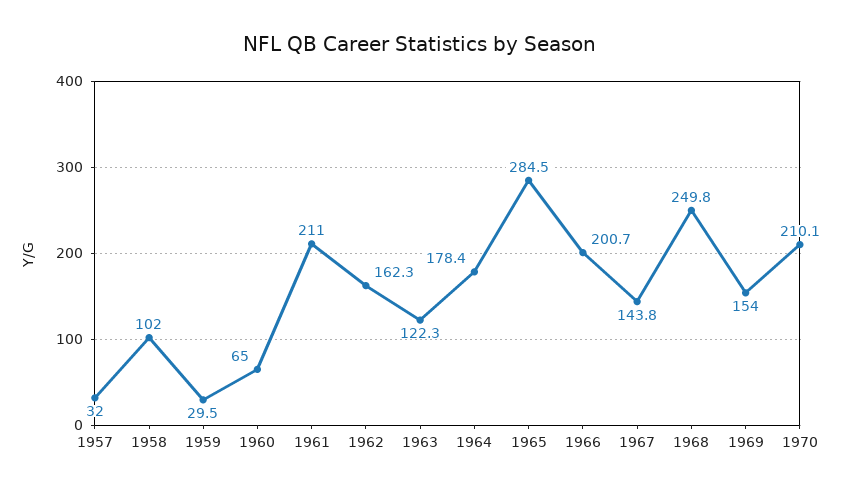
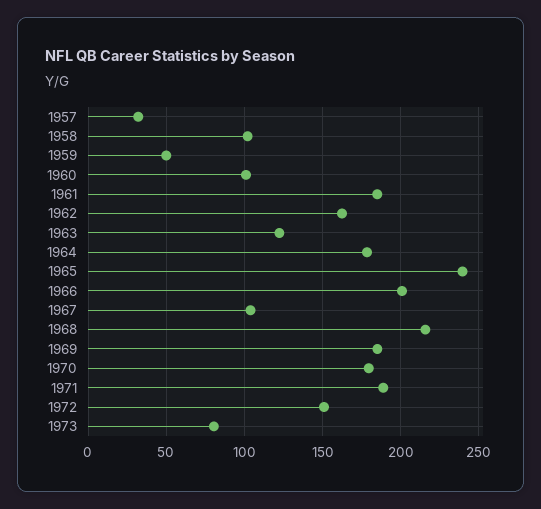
1959: 29.5 -> 50
1960: 65 -> 100
1961: 211 -> 185
1965: 284.5 -> 240
1967: 143.8 -> 105
1968: 249.8 -> 215
1969: 154 -> 185
1970: 210.1 -> 180
1971: none -> 190
1972: none -> 150
1973: none -> 80

